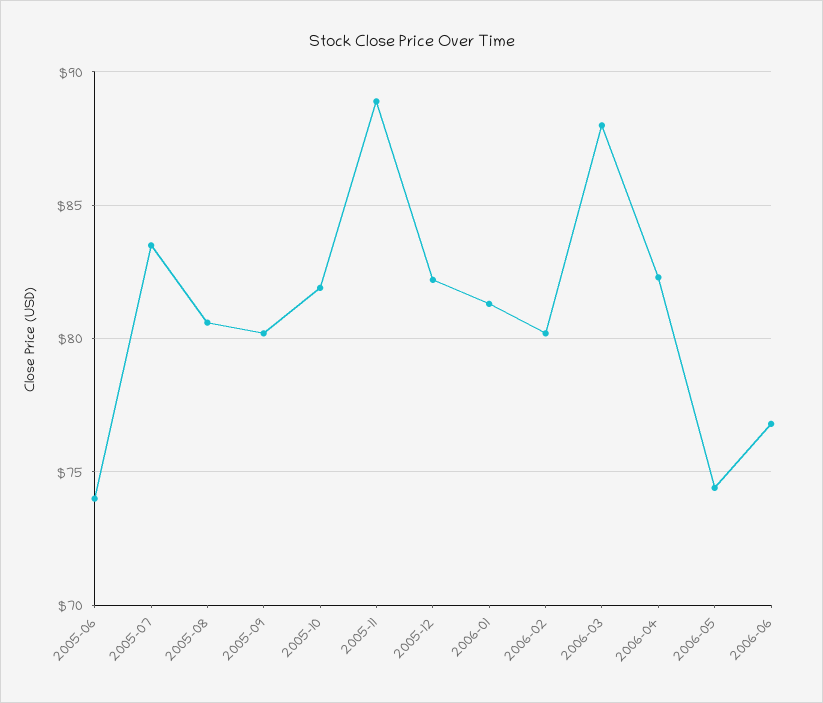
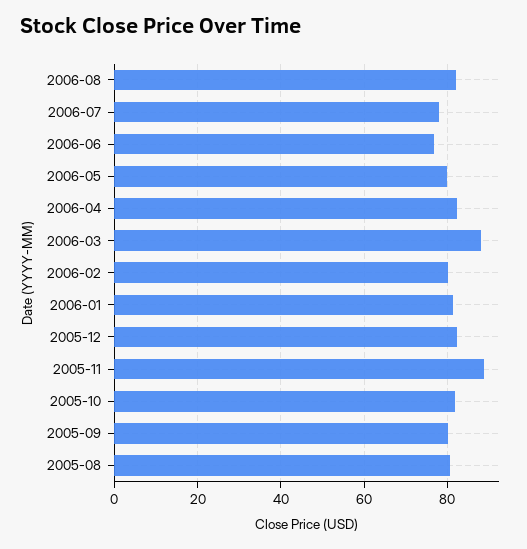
2005-06: 74 -> none
2005-07: 83.5 -> none
2006-05: 74.5 -> 80
2006-08: none -> 82
2006-07: none -> 78

